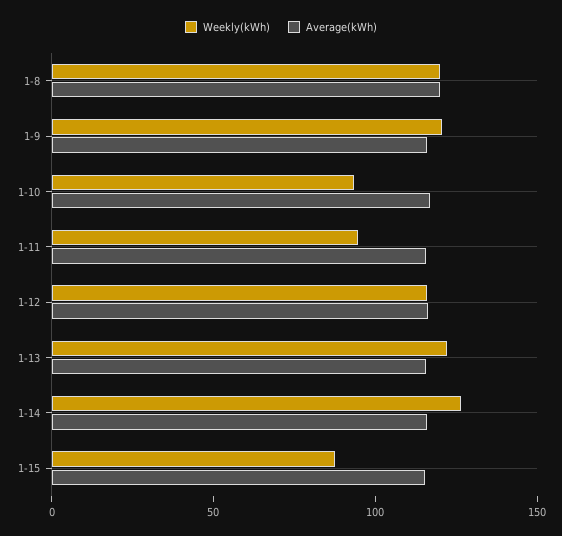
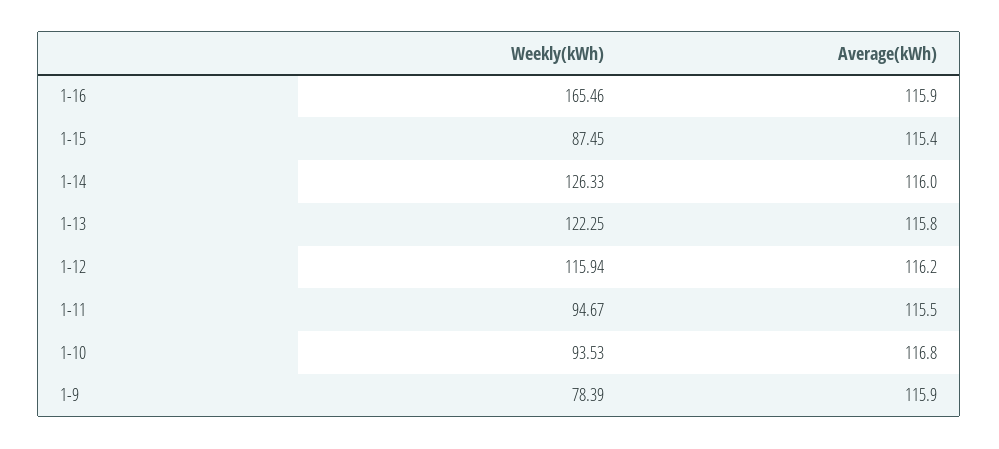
Weekly(kWh), 1-8: 120 -> none
Average(kWh), 1-8: 120 -> none
Weekly(kWh), 1-9: 120 -> 78.39
Weekly(kWh), 1-16: none -> 165.46
Average(kWh), 1-16: none -> 115.9

